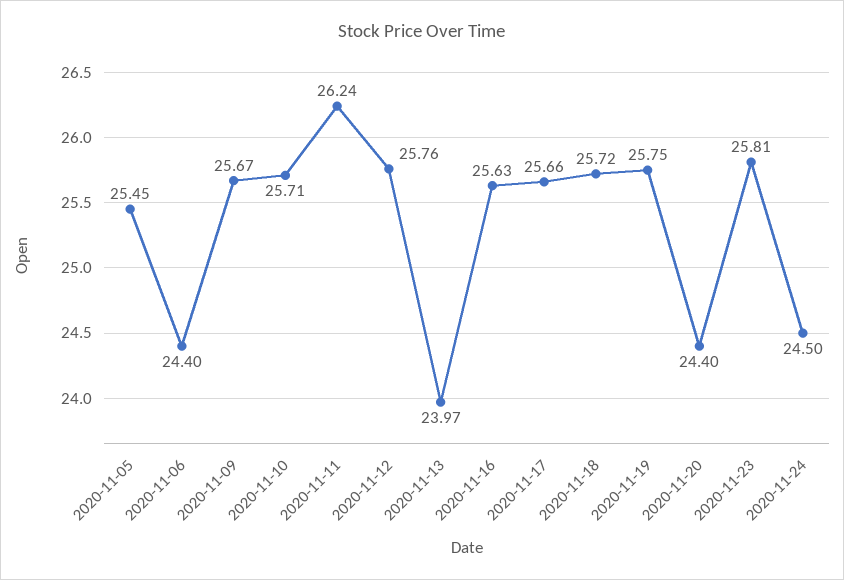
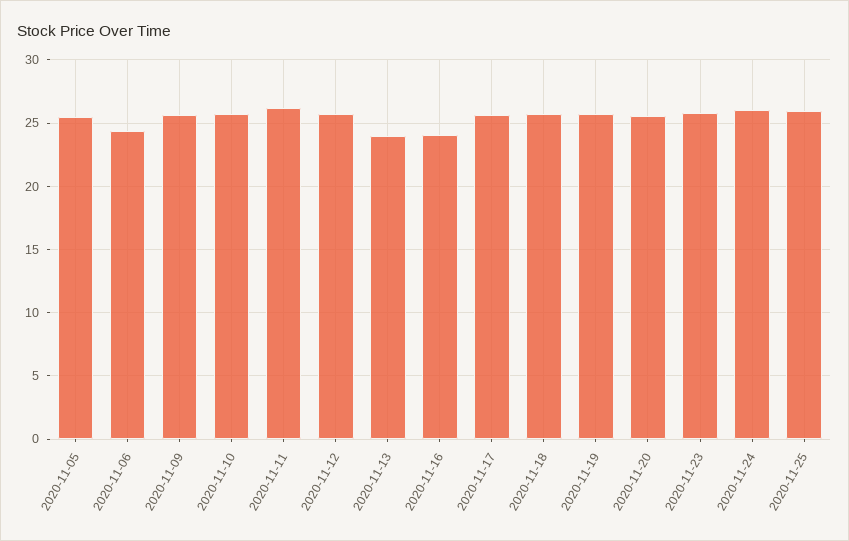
2020-11-16: 25.63 -> 24
2020-11-20: 24.4 -> 25.5
2020-11-24: 24.5 -> 26
2020-11-25: none -> 26

